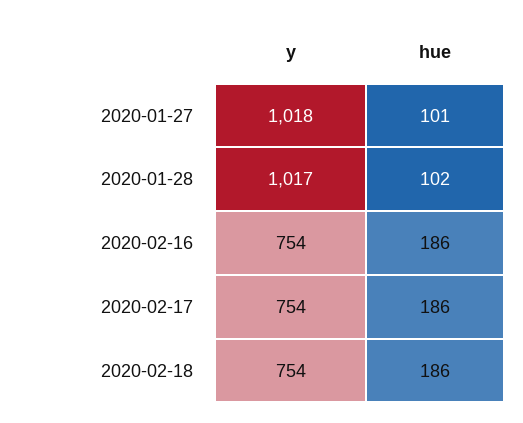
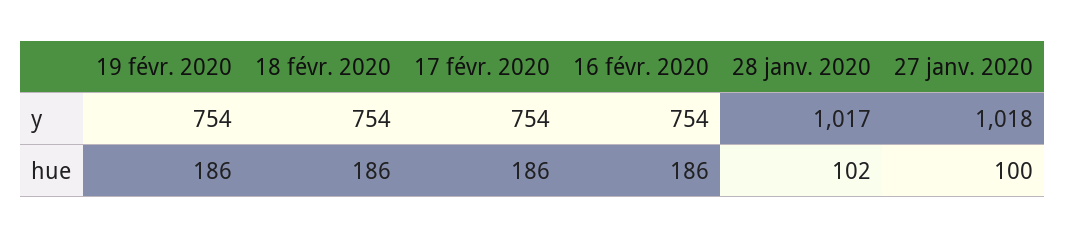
hue, 2020-01-27: 101 -> 100
y, 19 févr. 2020: none -> 754
hue, 19 févr. 2020: none -> 186

